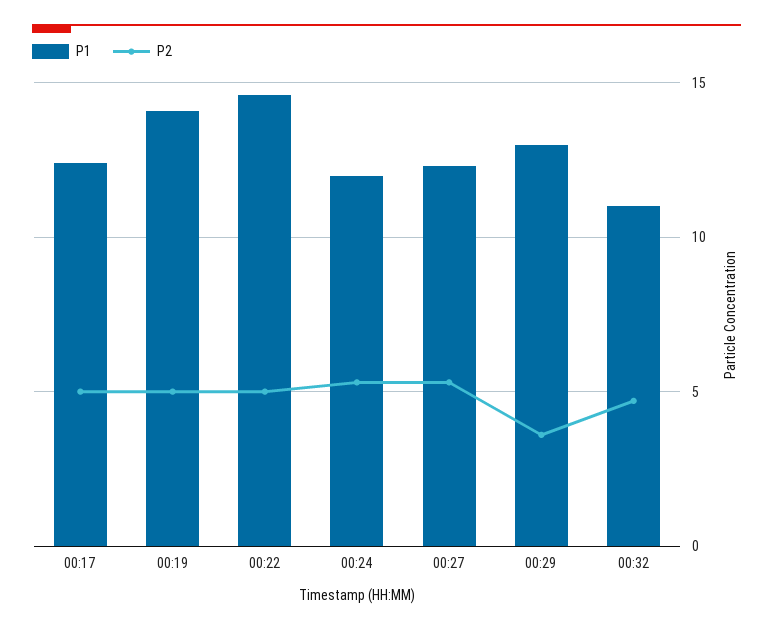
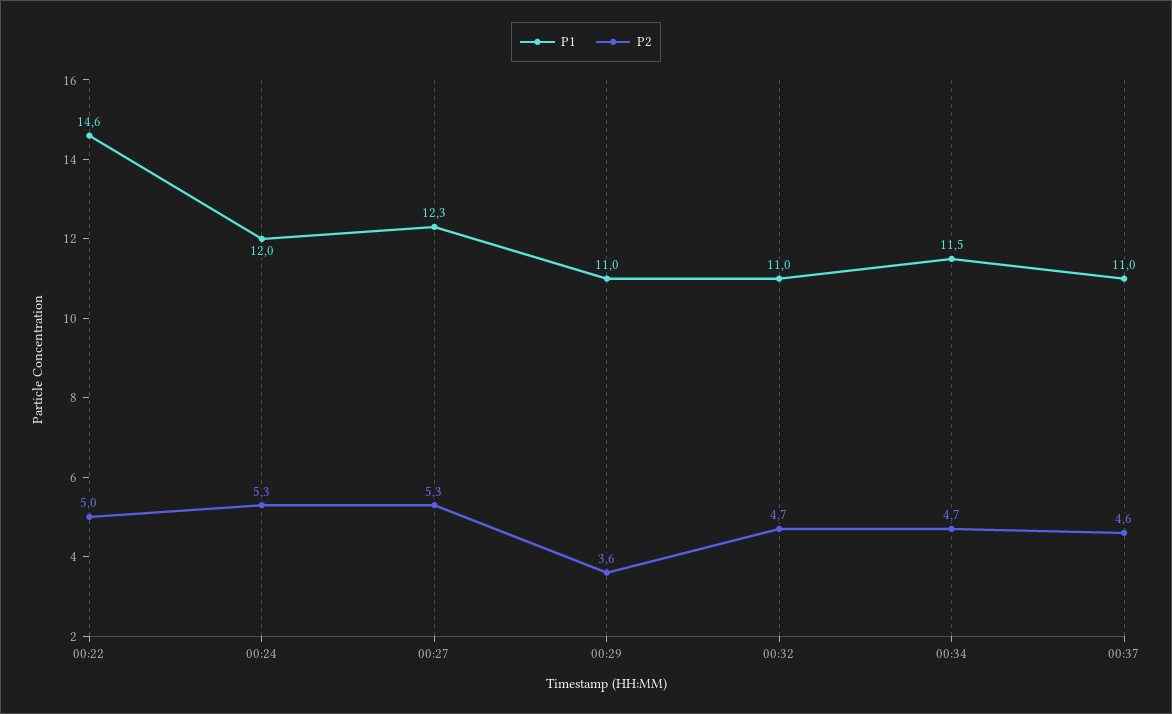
P1, 00:17: 12.5 -> none
P2, 00:17: 5 -> none
P1, 00:19: 14 -> none
P2, 00:19: 5 -> none
P1, 00:29: 13 -> 11
P1, 00:34: none -> 11.5
P2, 00:34: none -> 4.7
P1, 00:37: none -> 11
P2, 00:37: none -> 4.6

